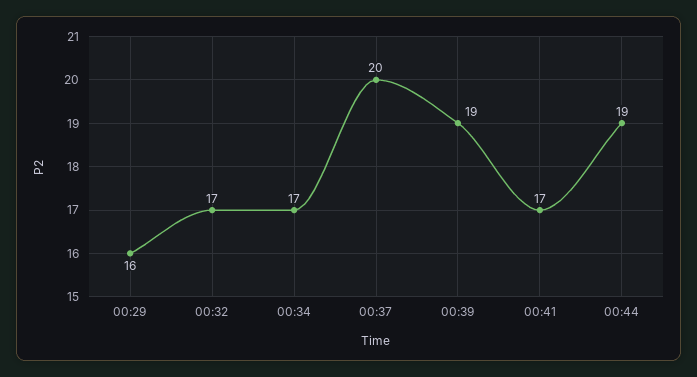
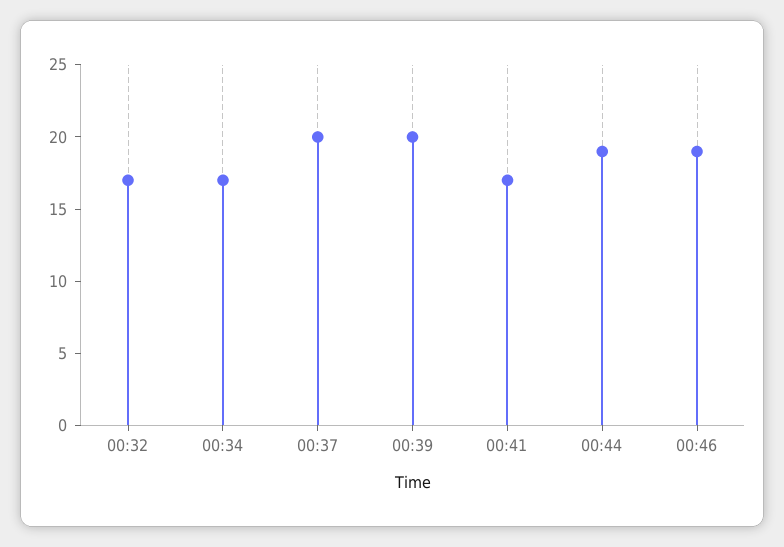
00:29: 16 -> none
00:39: 19 -> 20
00:46: none -> 19

